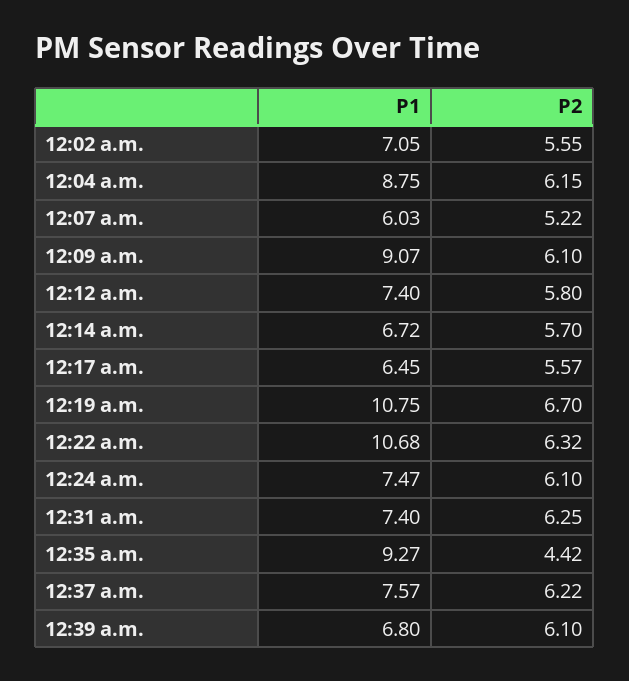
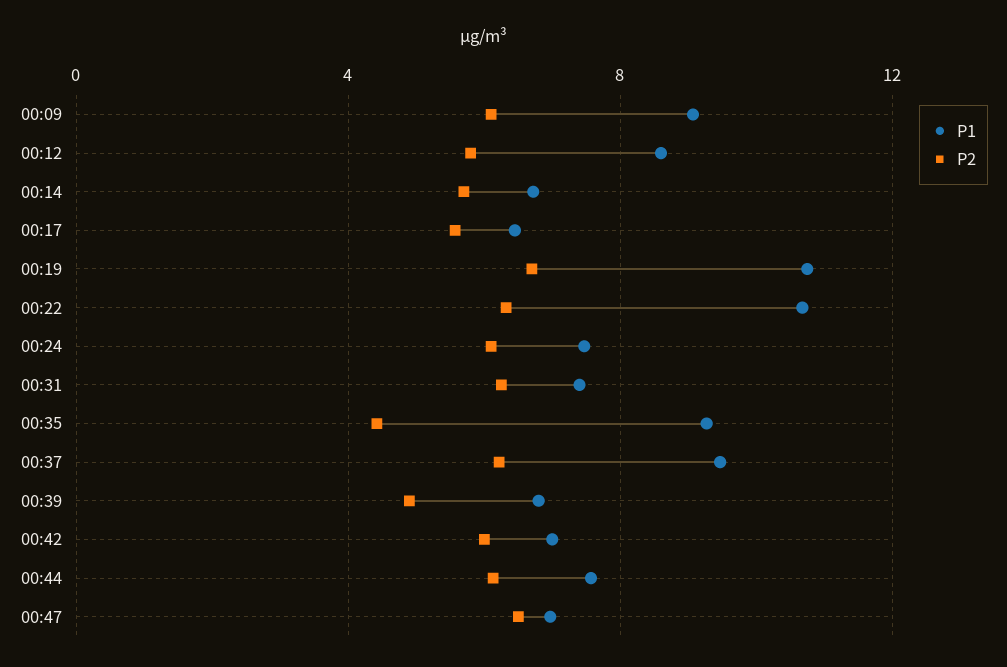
P1, 12:02 a.m.: 7.05 -> none
P2, 12:02 a.m.: 5.55 -> none
P1, 12:04 a.m.: 8.75 -> none
P2, 12:04 a.m.: 6.15 -> none
P1, 12:07 a.m.: 6.03 -> none
P2, 12:07 a.m.: 5.22 -> none
P1, 12:12 a.m.: 7.4 -> 8.5
P1, 12:37 a.m.: 7.57 -> 9.5
P2, 12:39 a.m.: 6.1 -> 5
P1, 00:42: none -> 7
P2, 00:42: none -> 6
P1, 00:44: none -> 7.5
P2, 00:44: none -> 6
P1, 00:47: none -> 7
P2, 00:47: none -> 6.5

